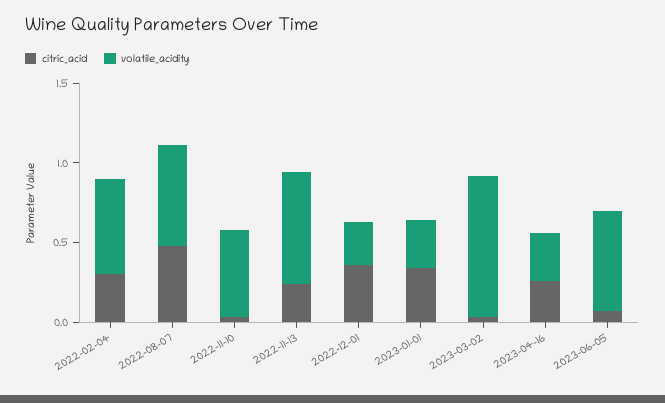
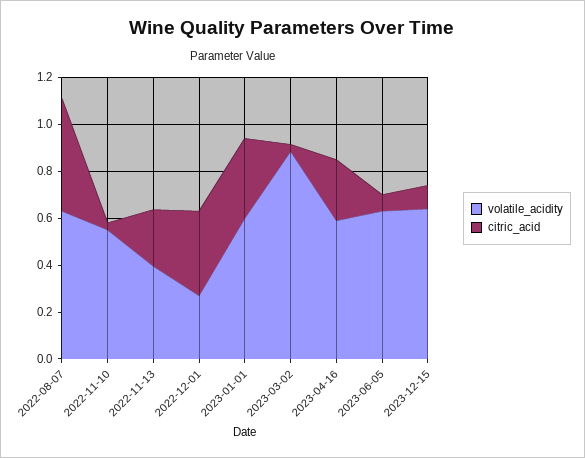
citric_acid, 2022-02-04: 0.3 -> none
volatile_acidity, 2022-02-04: 0.6 -> none
volatile_acidity, 2022-11-13: 0.7 -> 0.4
volatile_acidity, 2023-01-01: 0.3 -> 0.6
volatile_acidity, 2023-04-16: 0.3 -> 0.6
volatile_acidity, 2023-12-15: none -> 0.65
citric_acid, 2023-12-15: none -> 0.1

